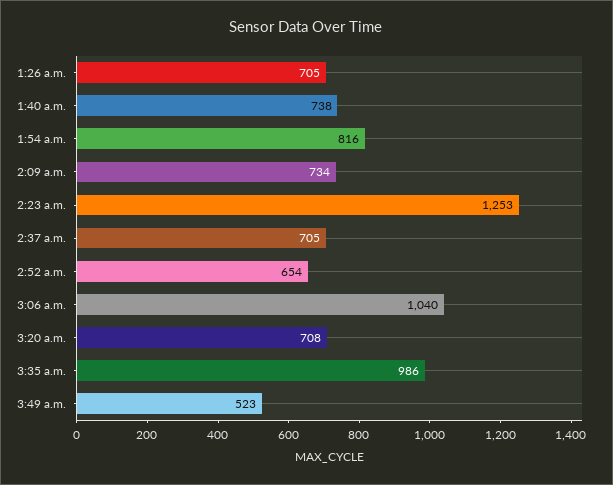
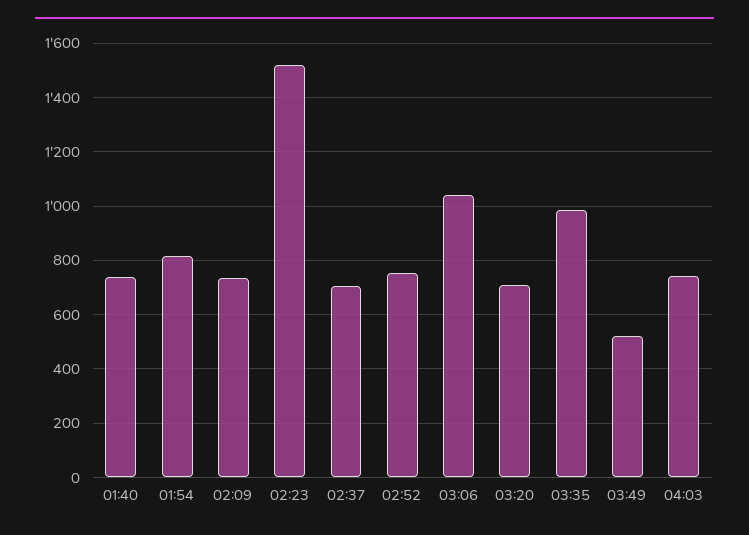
1:26 a.m.: 705 -> none
2:23 a.m.: 1253 -> 1525
2:52 a.m.: 654 -> 750
04:03: none -> 750

